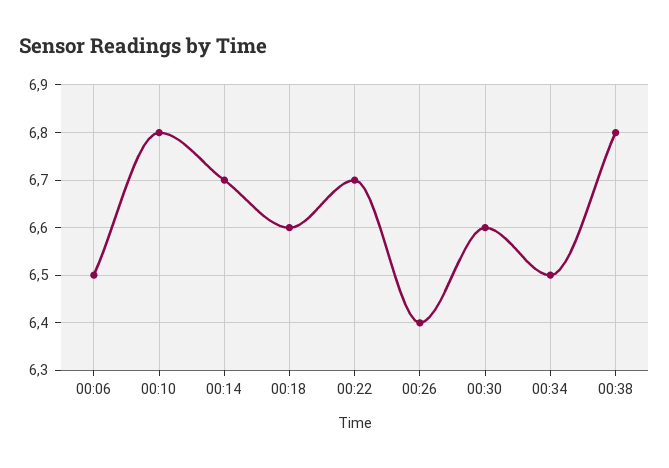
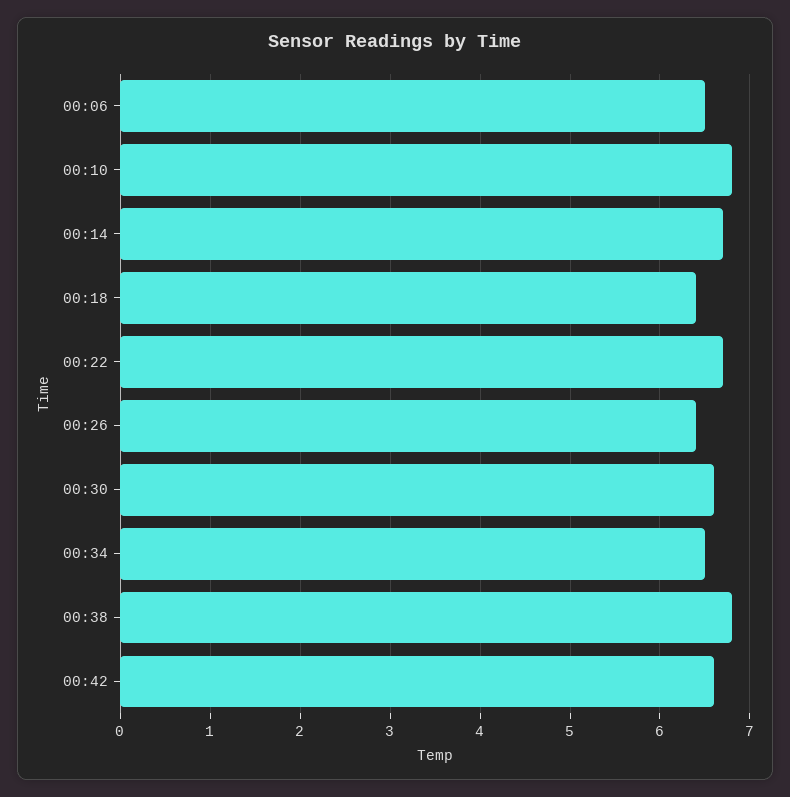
00:18: 6.6 -> 6.4
00:42: none -> 6.6

